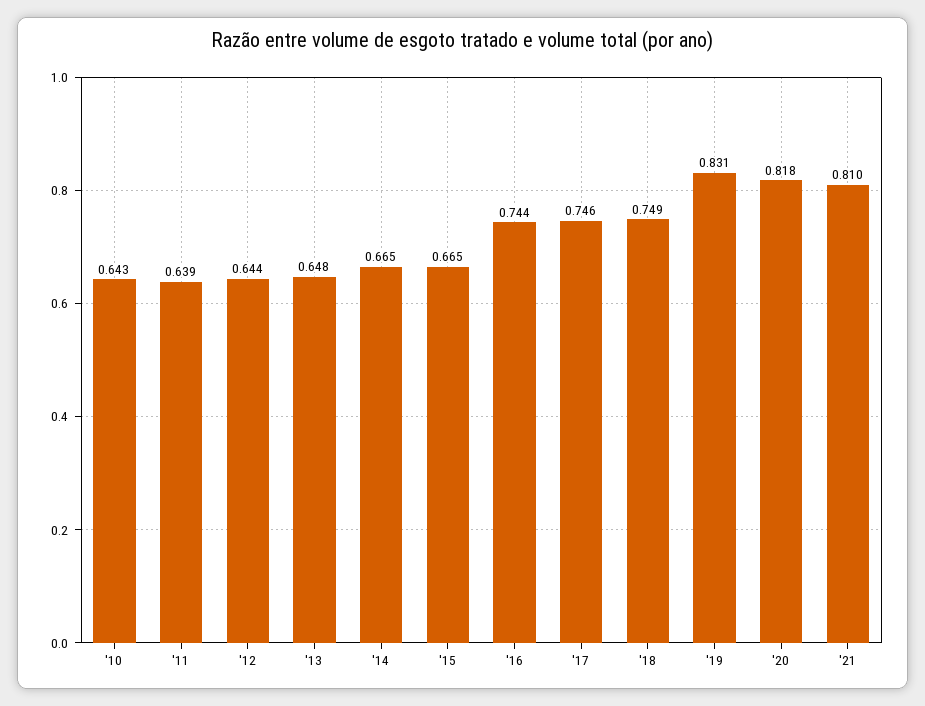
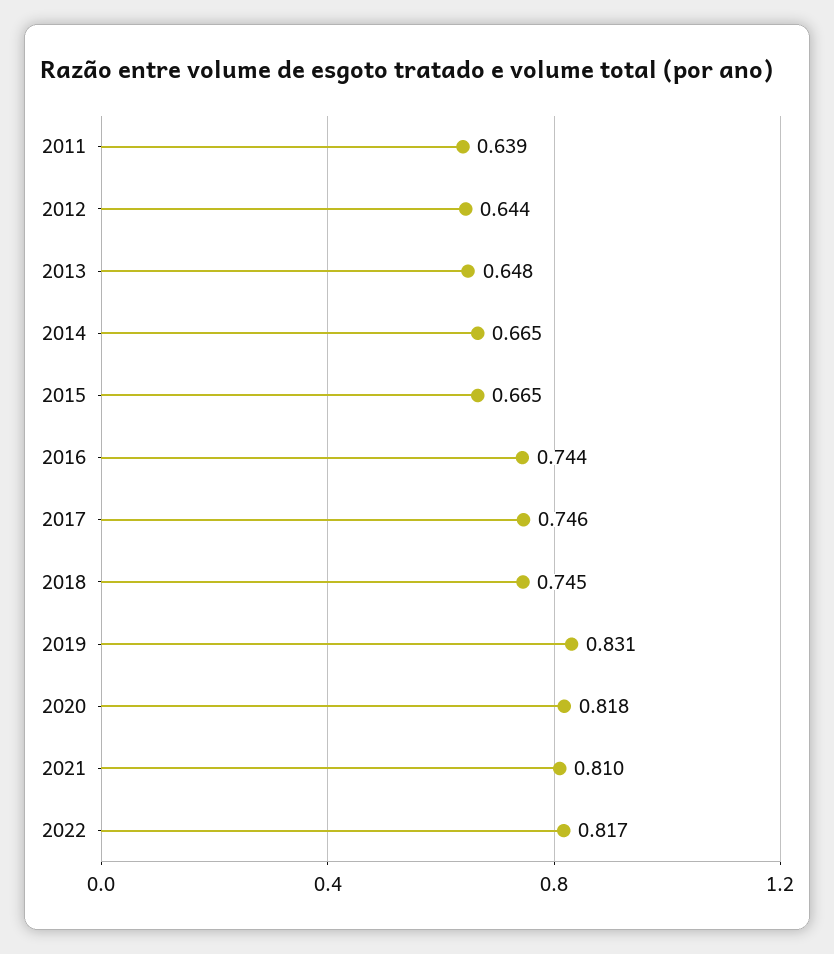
'10: 0.643 -> none
'18: 0.749 -> 0.745
2022: none -> 0.817

